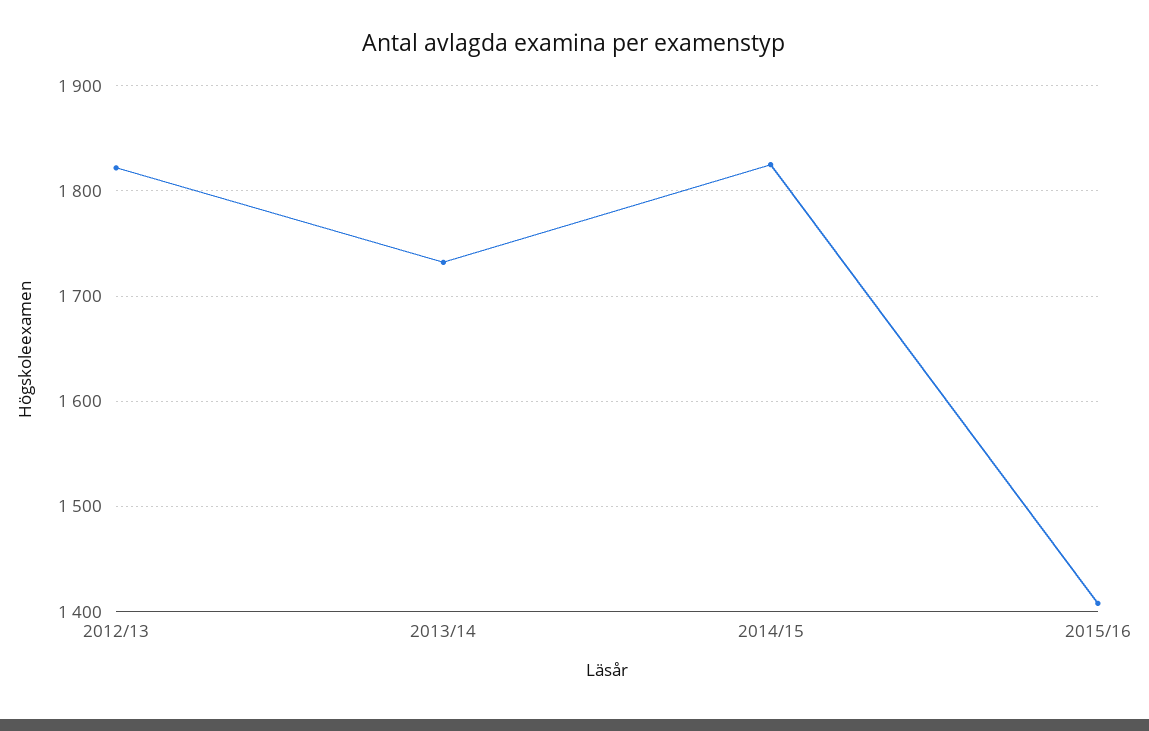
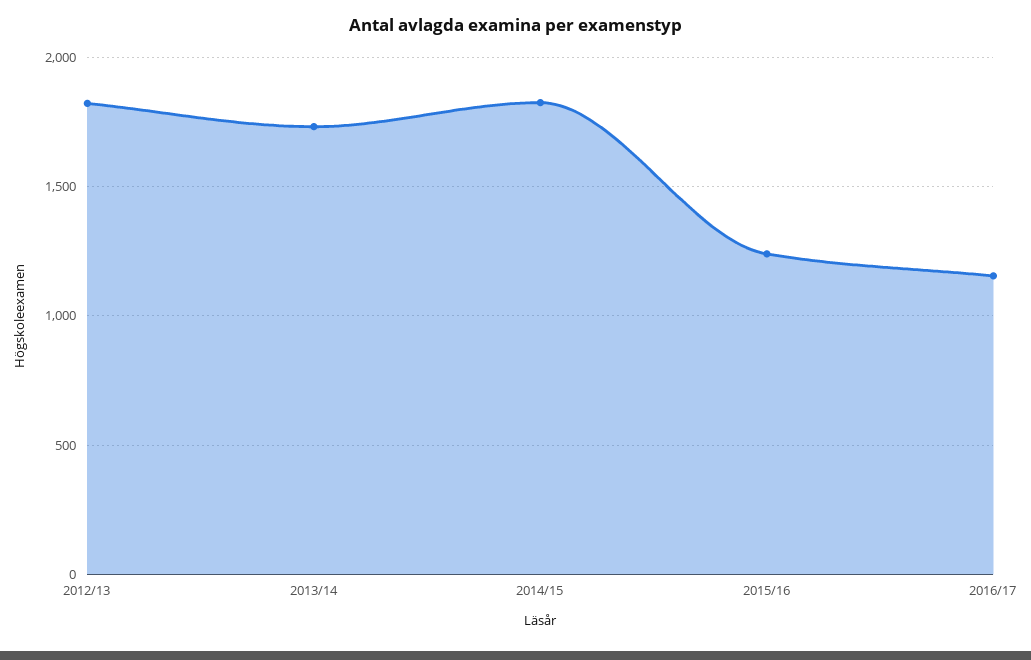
2015/16: 1410 -> 1250
2016/17: none -> 1150

